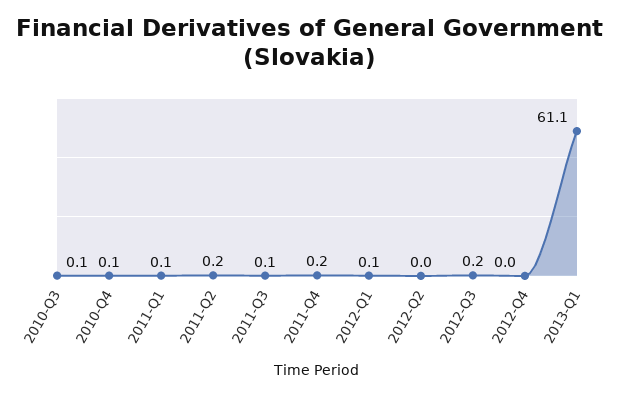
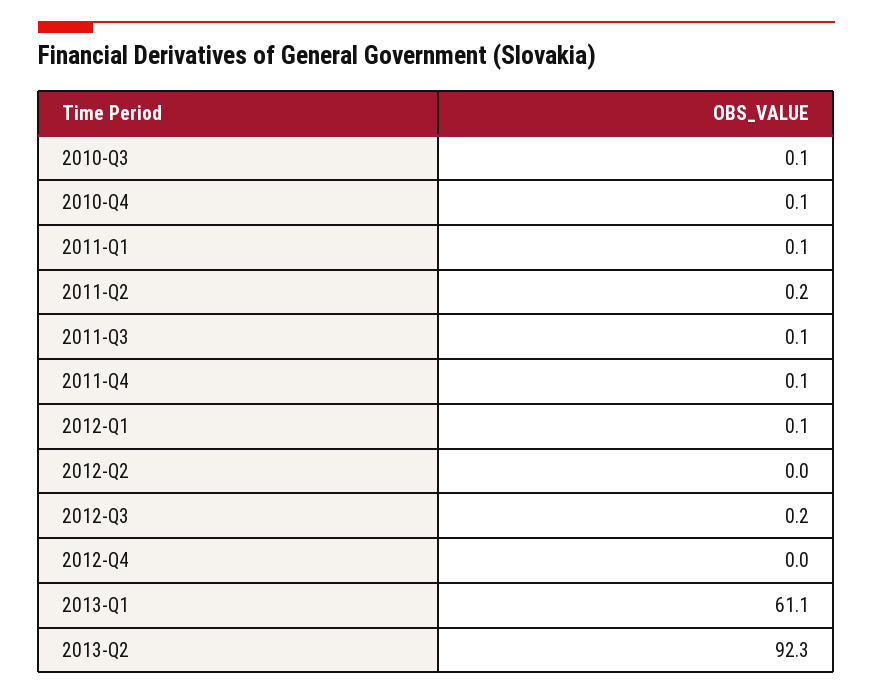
2011-Q4: 0.2 -> 0.1
2013-Q2: none -> 92.3

